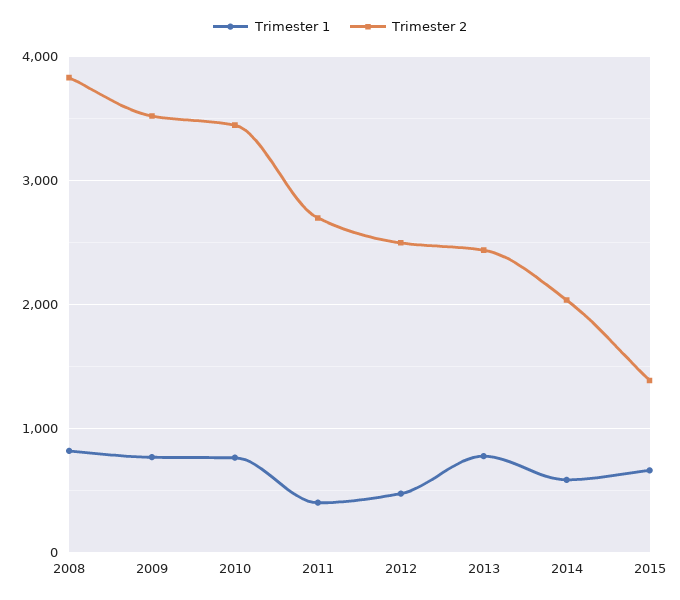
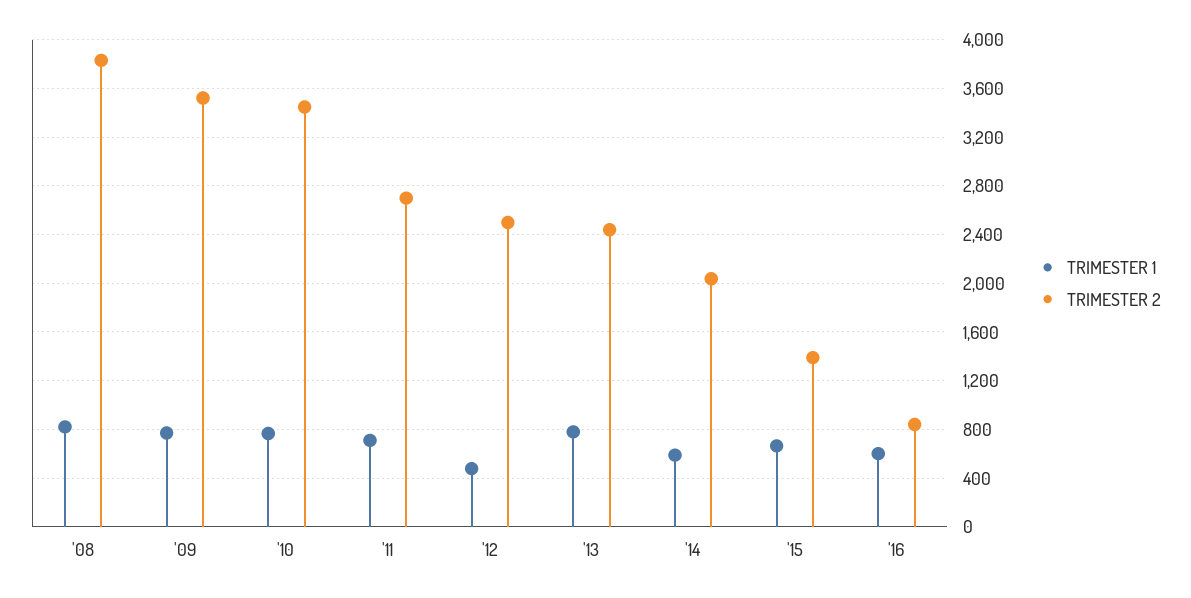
Trimester 1, 2011: 400 -> 700
Trimester 1, '16: none -> 600
Trimester 2, '16: none -> 850

